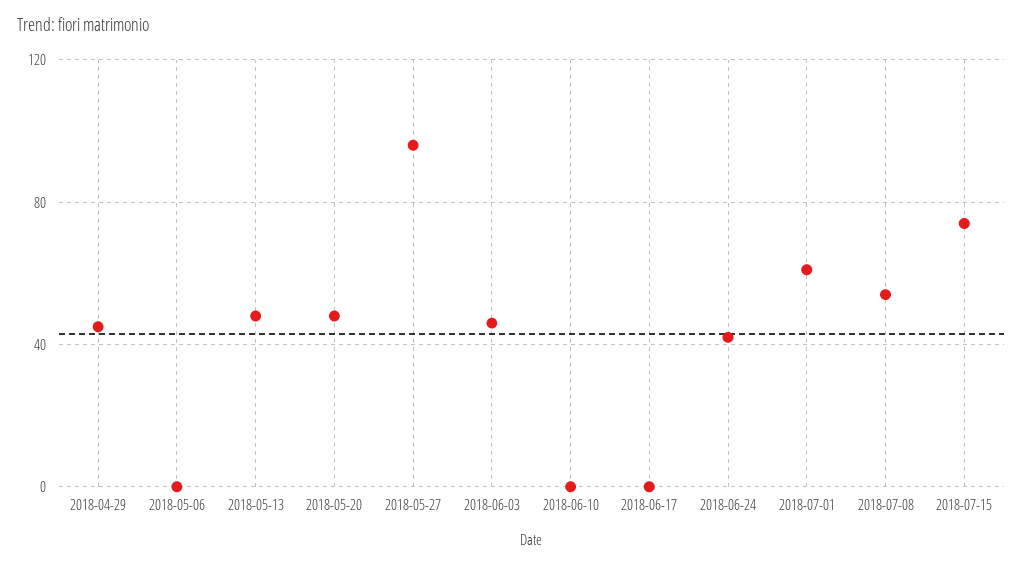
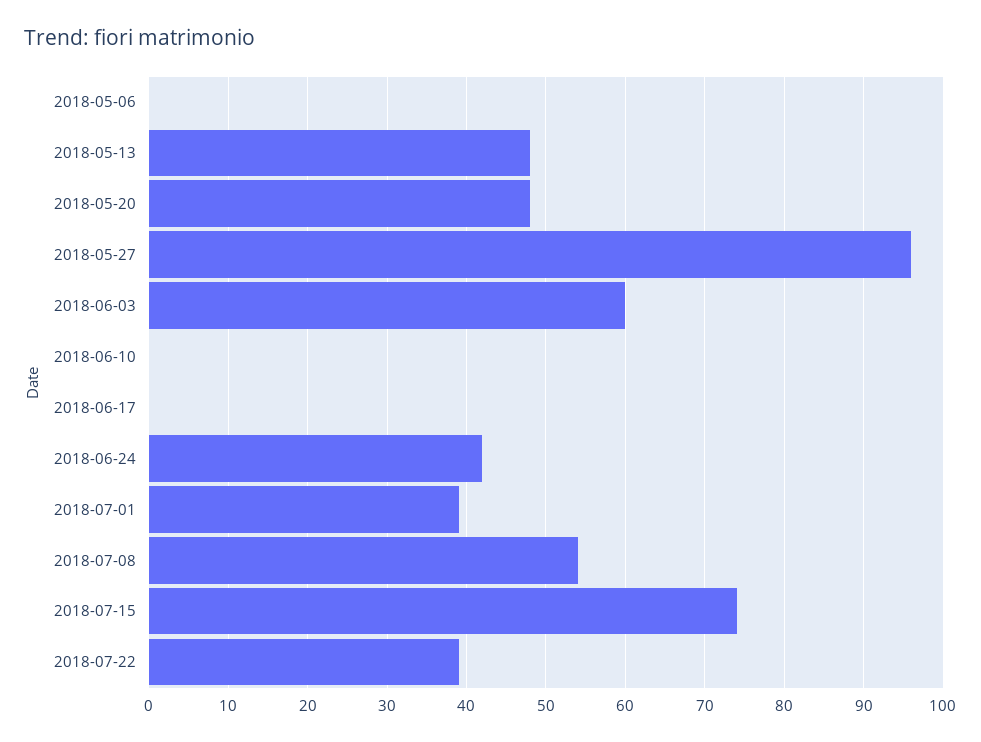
2018-04-29: 45 -> none
2018-06-03: 45 -> 60
2018-07-01: 60 -> 39
2018-07-22: none -> 39

